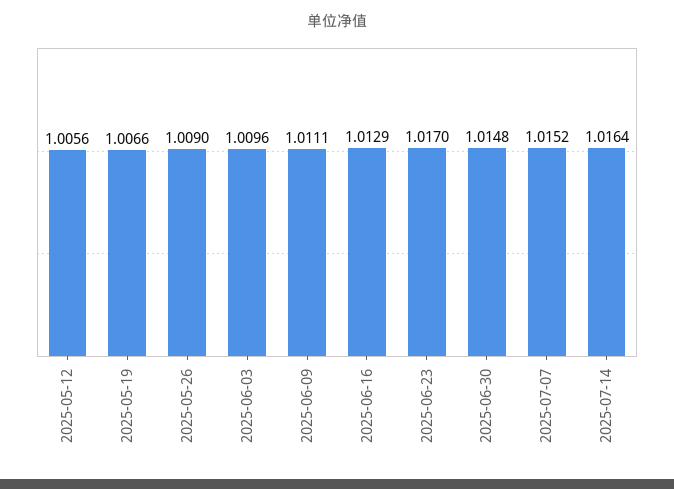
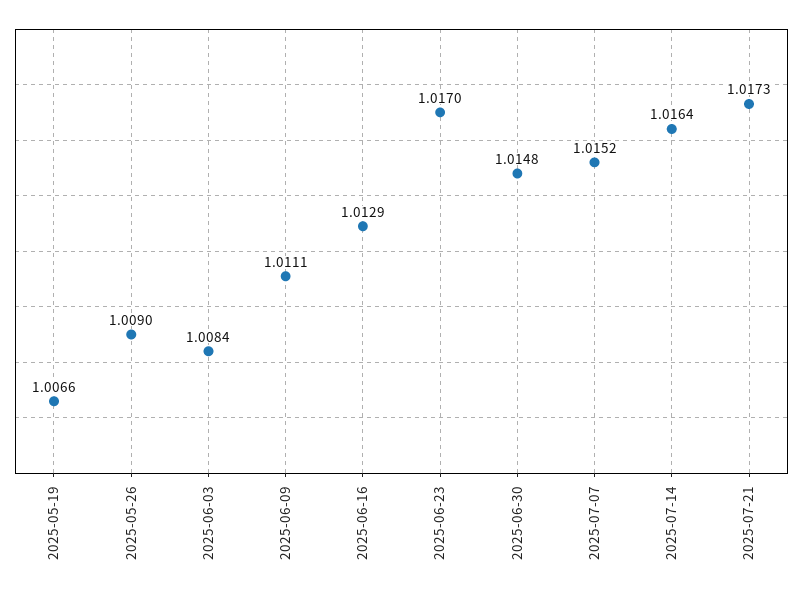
2025-05-12: 1.0056 -> none
2025-06-03: 1.0096 -> 1.0084
2025-07-21: none -> 1.0173

